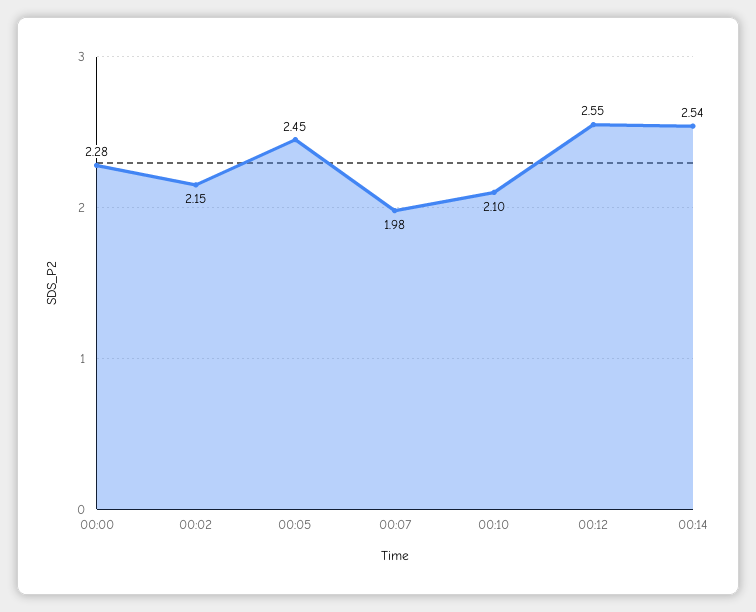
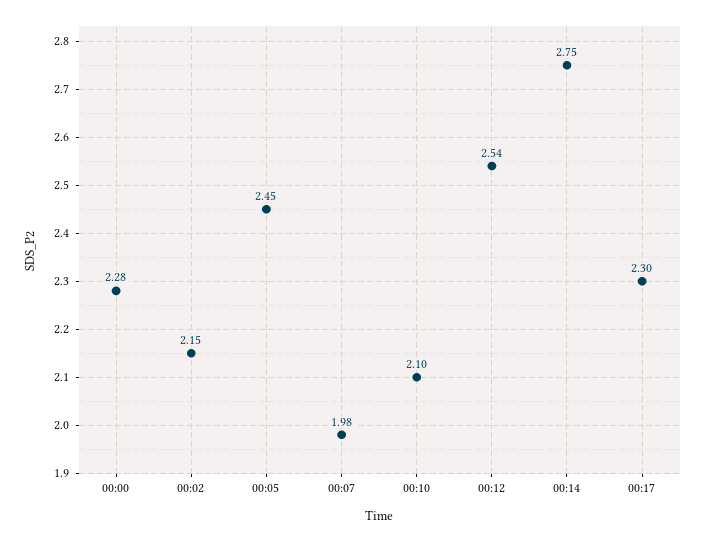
00:12: 2.55 -> 2.54
00:14: 2.54 -> 2.75
00:17: none -> 2.3

